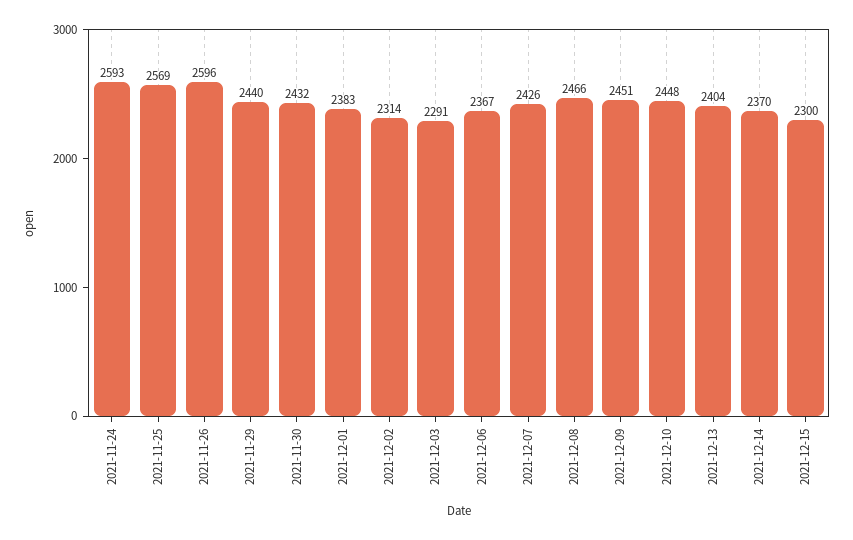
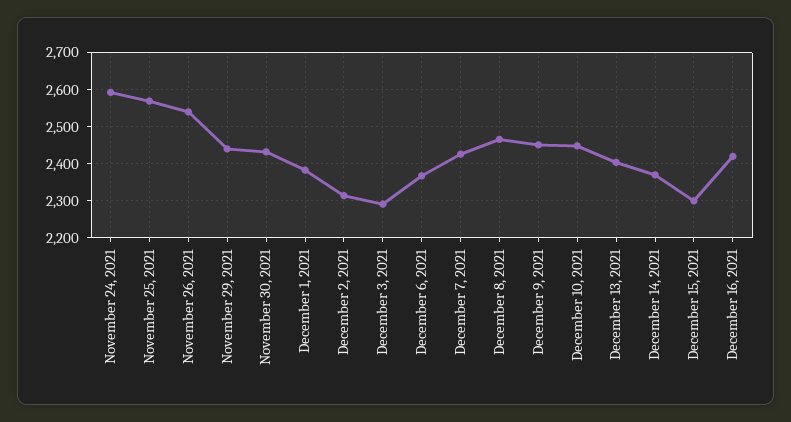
2021-11-26: 2596 -> 2540
December 16, 2021: none -> 2420

